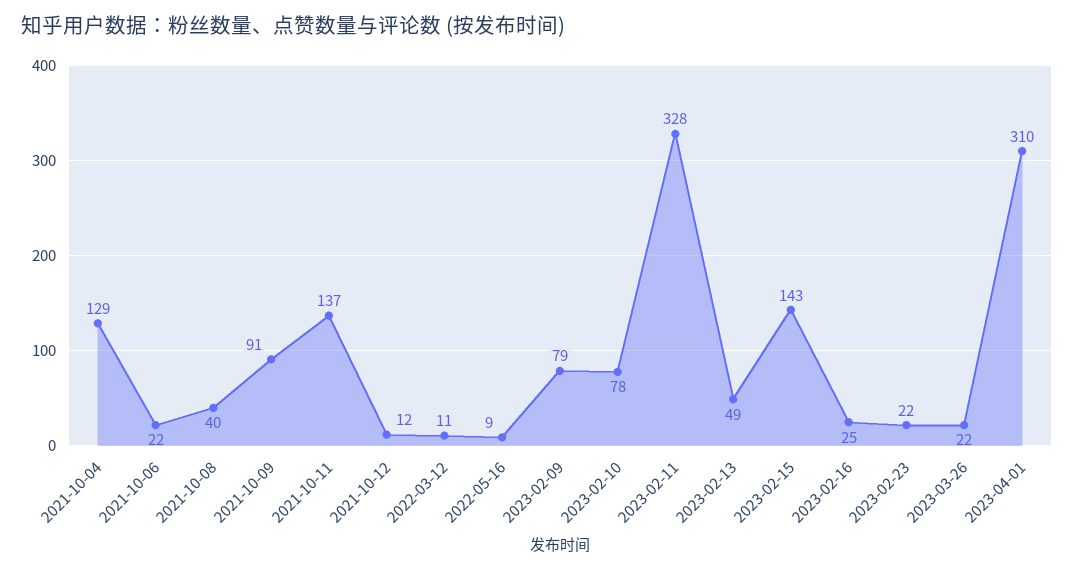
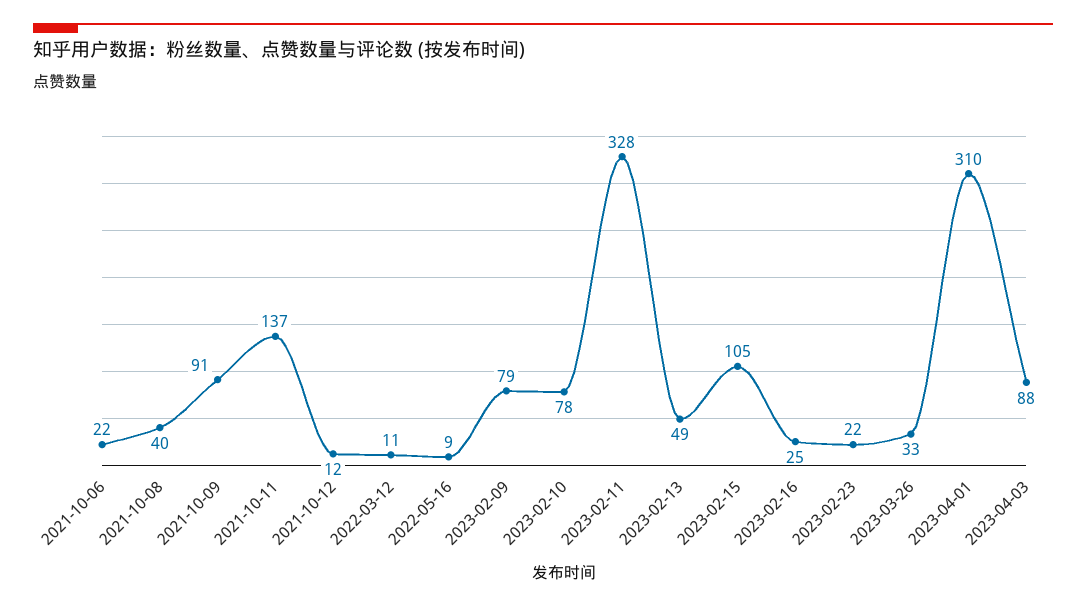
2021-10-04: 129 -> none
2023-02-15: 143 -> 105
2023-03-26: 22 -> 33
2023-04-03: none -> 88

